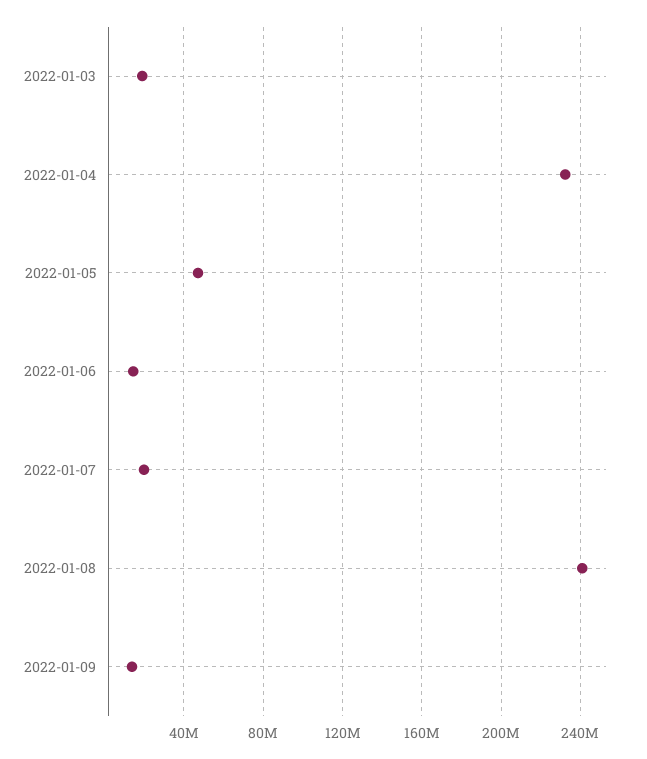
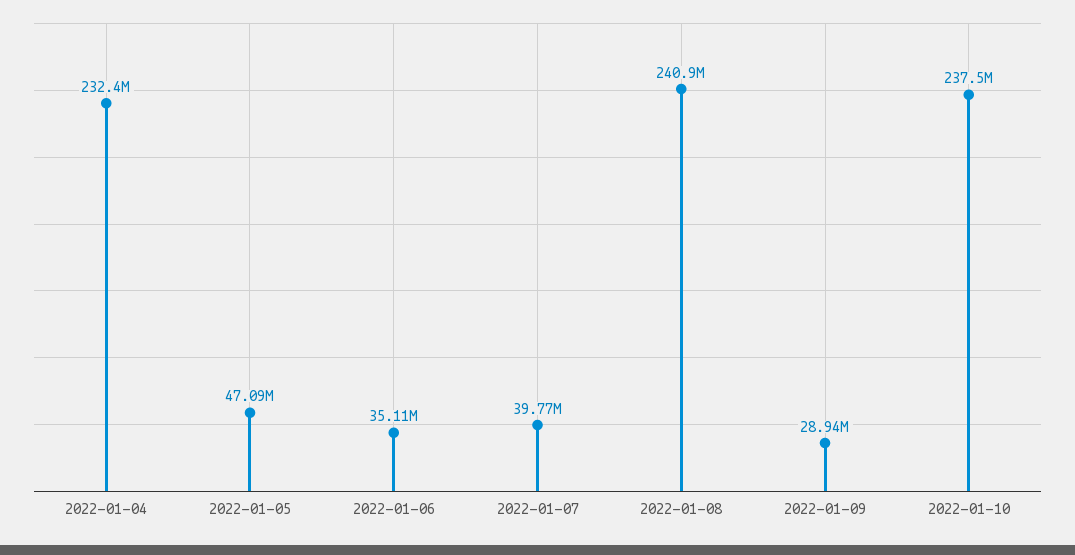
2022-01-03: 20000000 -> none
2022-01-06: 15000000 -> 35110000
2022-01-07: 20000000 -> 39770000
2022-01-09: 15000000 -> 28940000
2022-01-10: none -> 237500000

